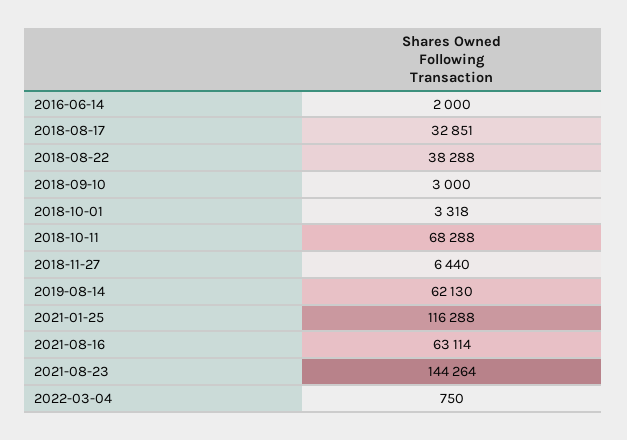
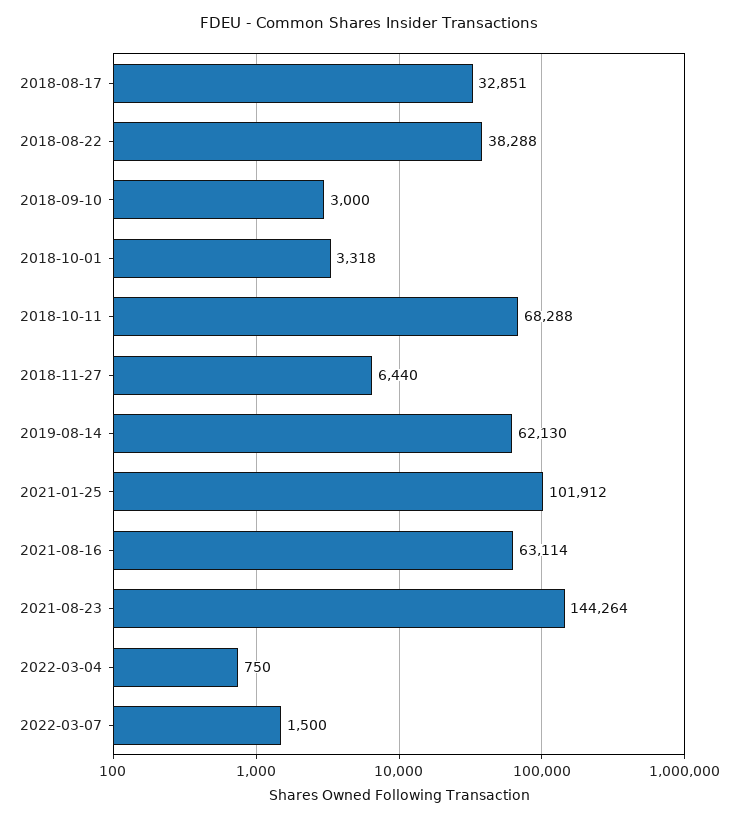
2016-06-14: 2000 -> none
2021-01-25: 116288 -> 101912
2022-03-07: none -> 1500

